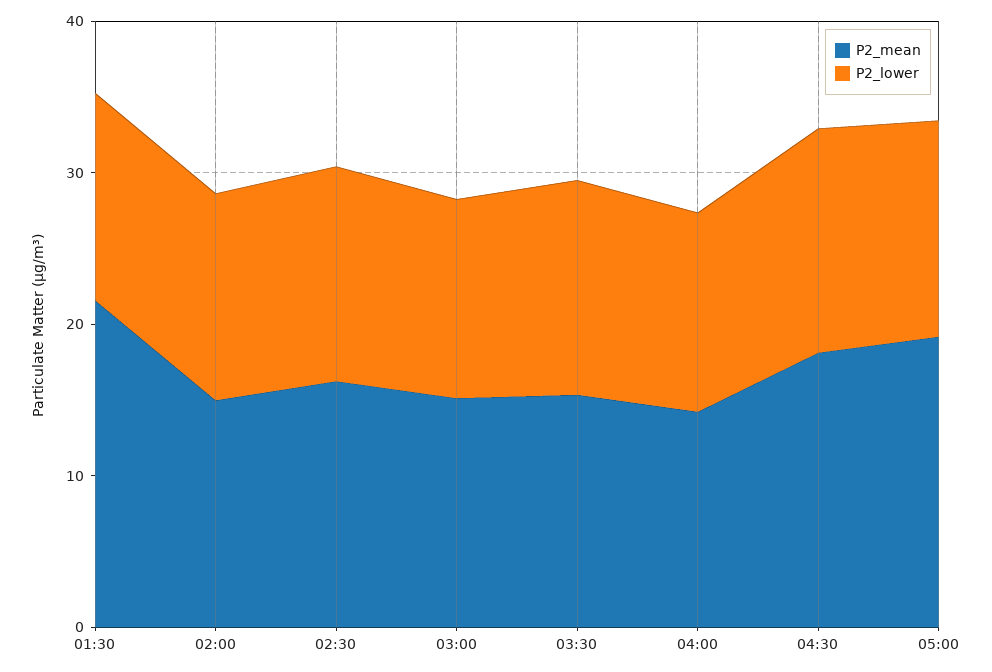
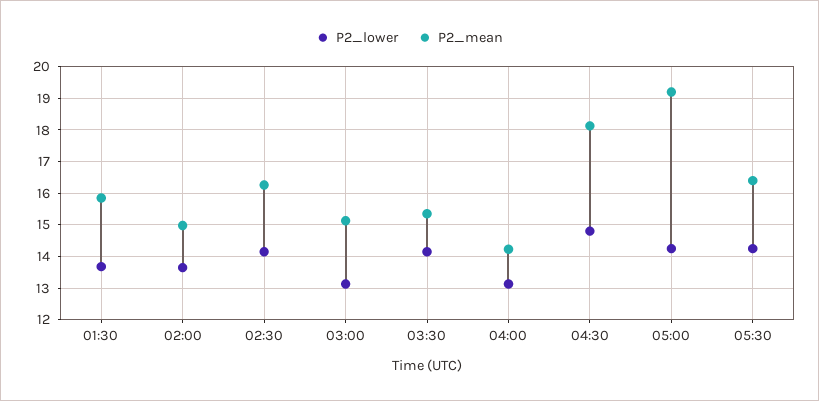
P2_mean, 01:30: 22 -> 15.8
P2_lower, 05:30: none -> 14.2
P2_mean, 05:30: none -> 16.4

